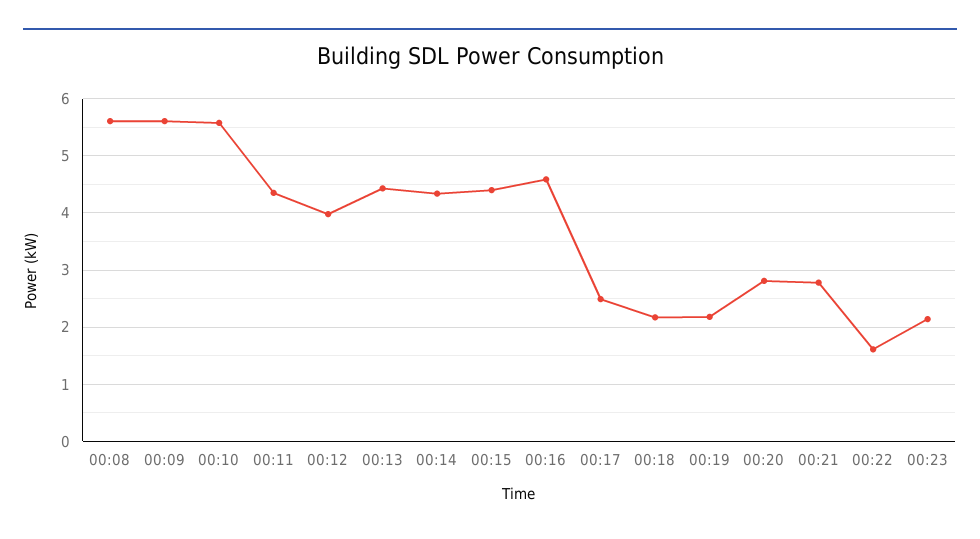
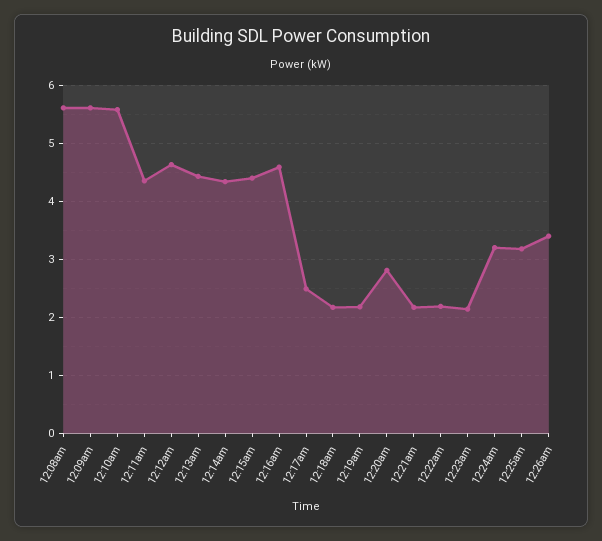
00:12: 4 -> 4.6
00:21: 2.8 -> 2.2
00:22: 1.6 -> 2.2
12:24am: none -> 3.2
12:25am: none -> 3.2
12:26am: none -> 3.4

